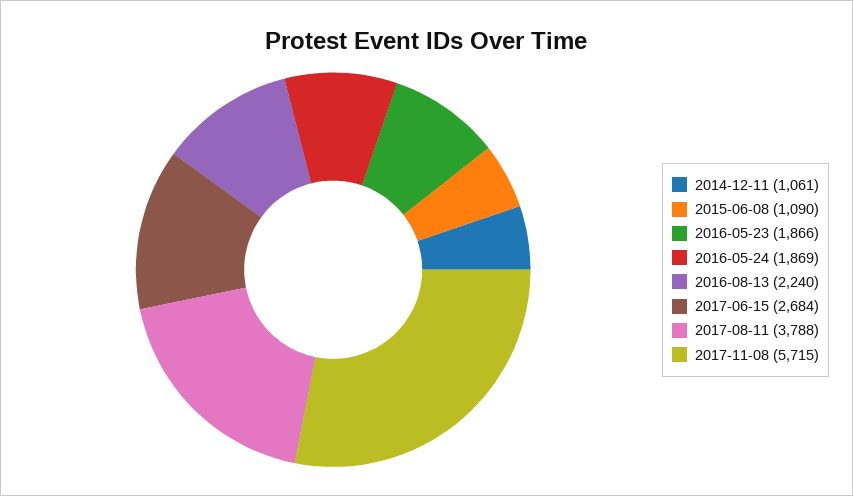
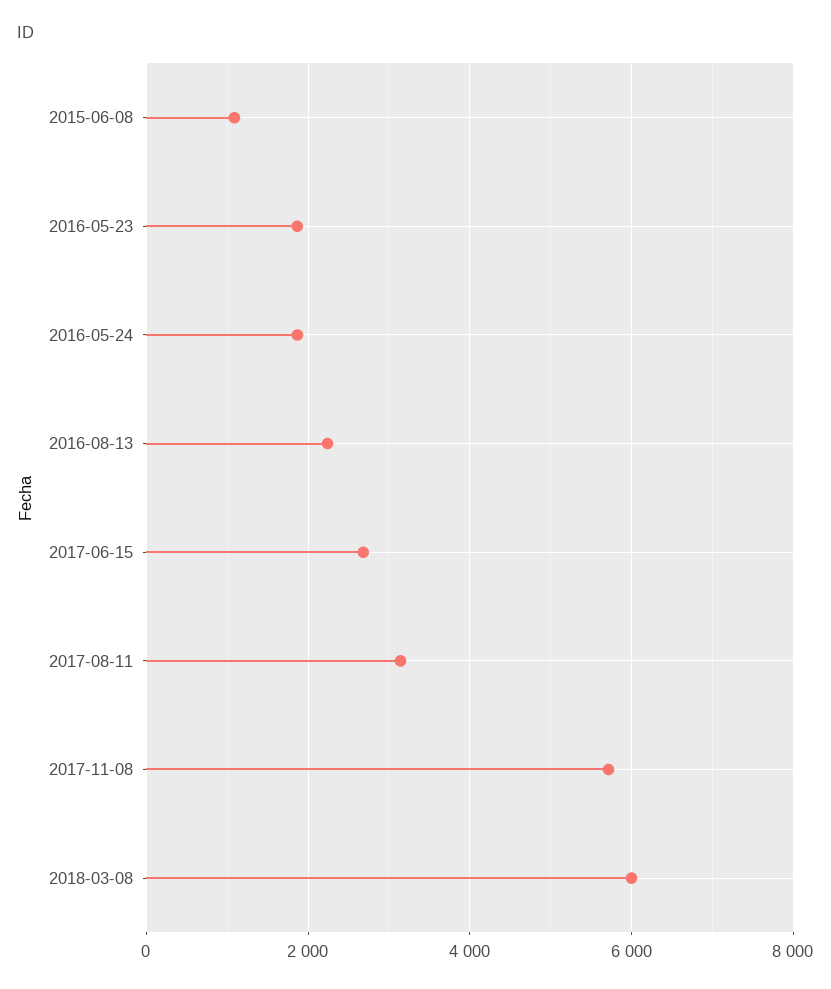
2014-12-11: 1061 -> none
2017-08-11: 3788 -> 3200
2018-03-08: none -> 6000

